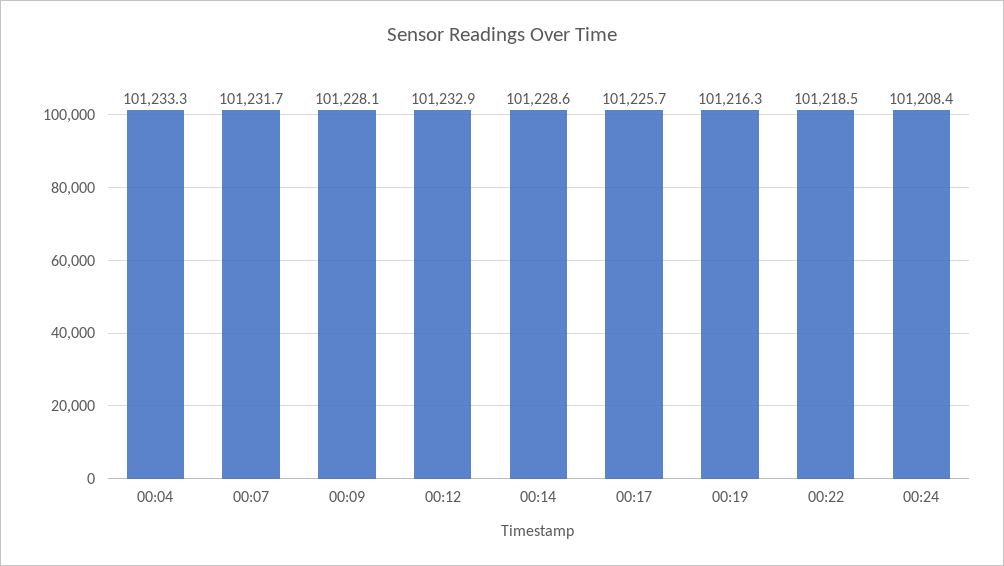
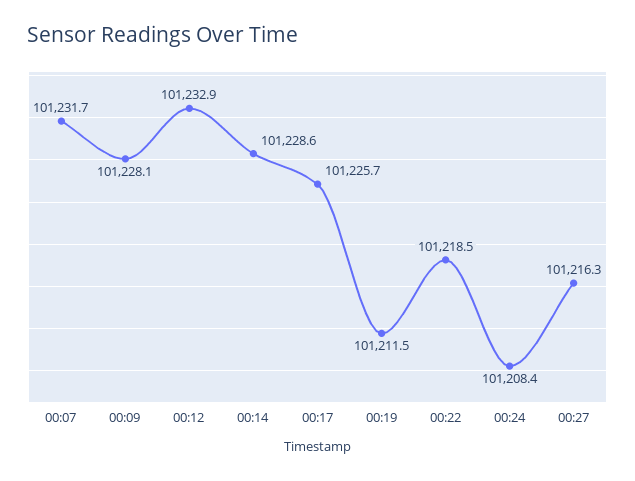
00:04: 101233.3 -> none
00:19: 101216.3 -> 101211.5
00:27: none -> 101216.3

